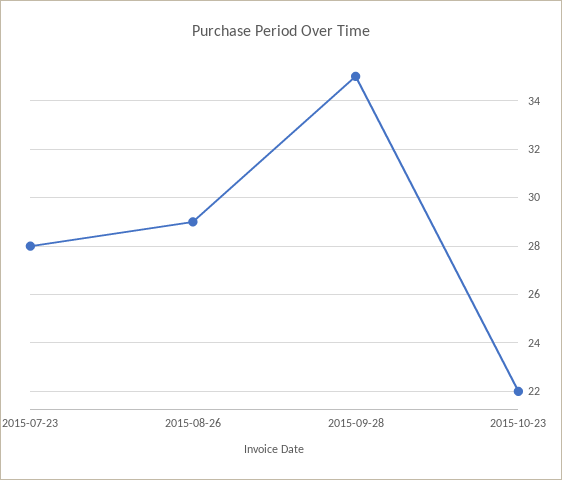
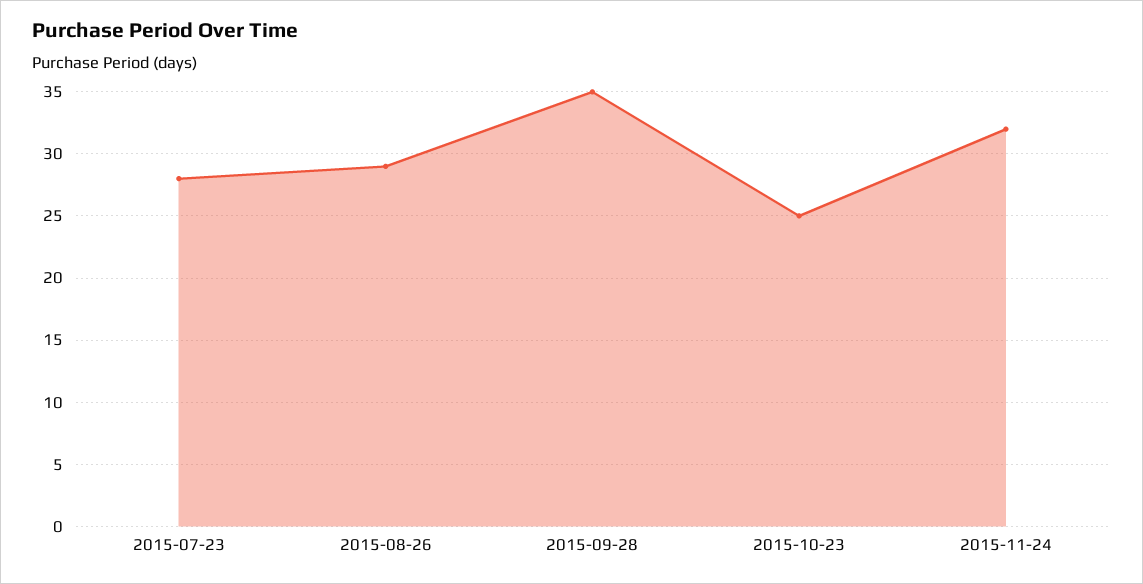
2015-10-23: 22 -> 25
2015-11-24: none -> 32

